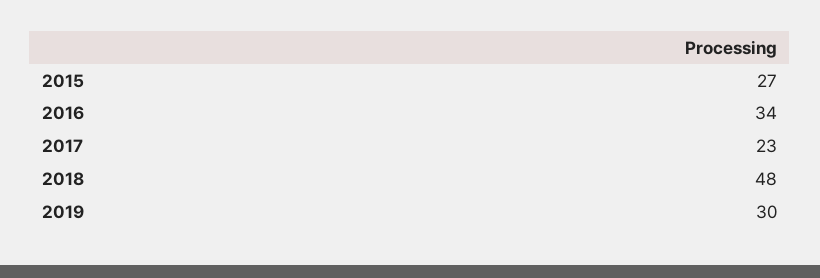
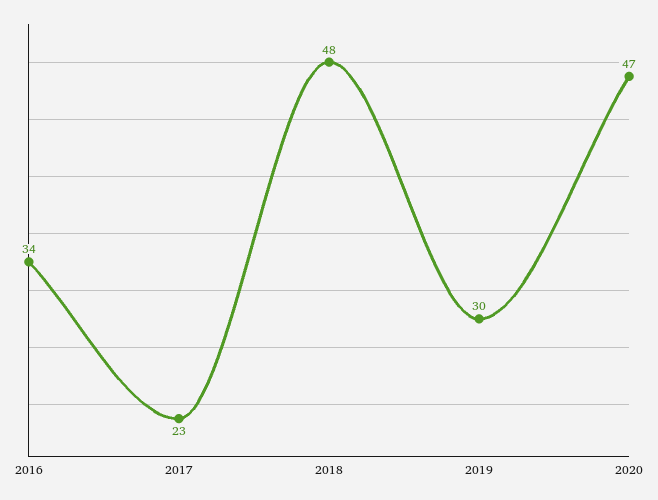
2015: 27 -> none
2020: none -> 47

